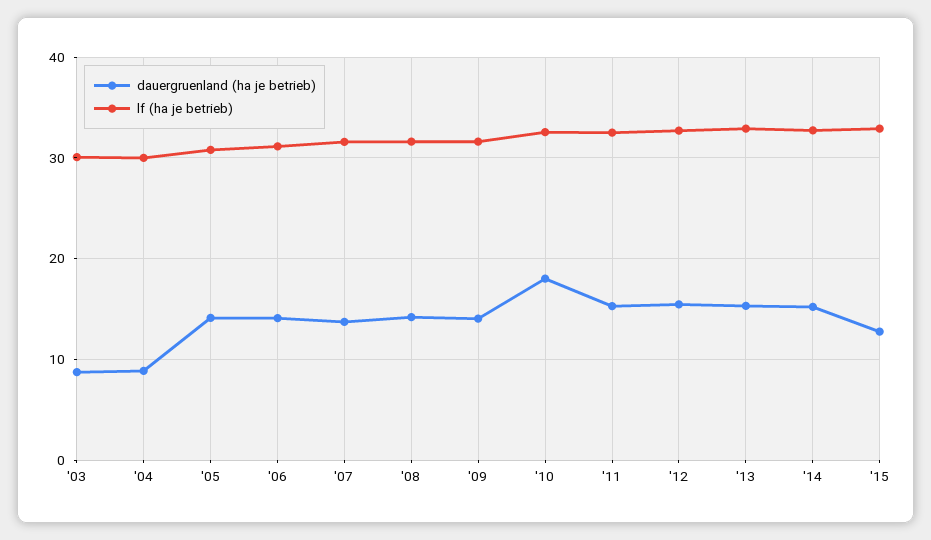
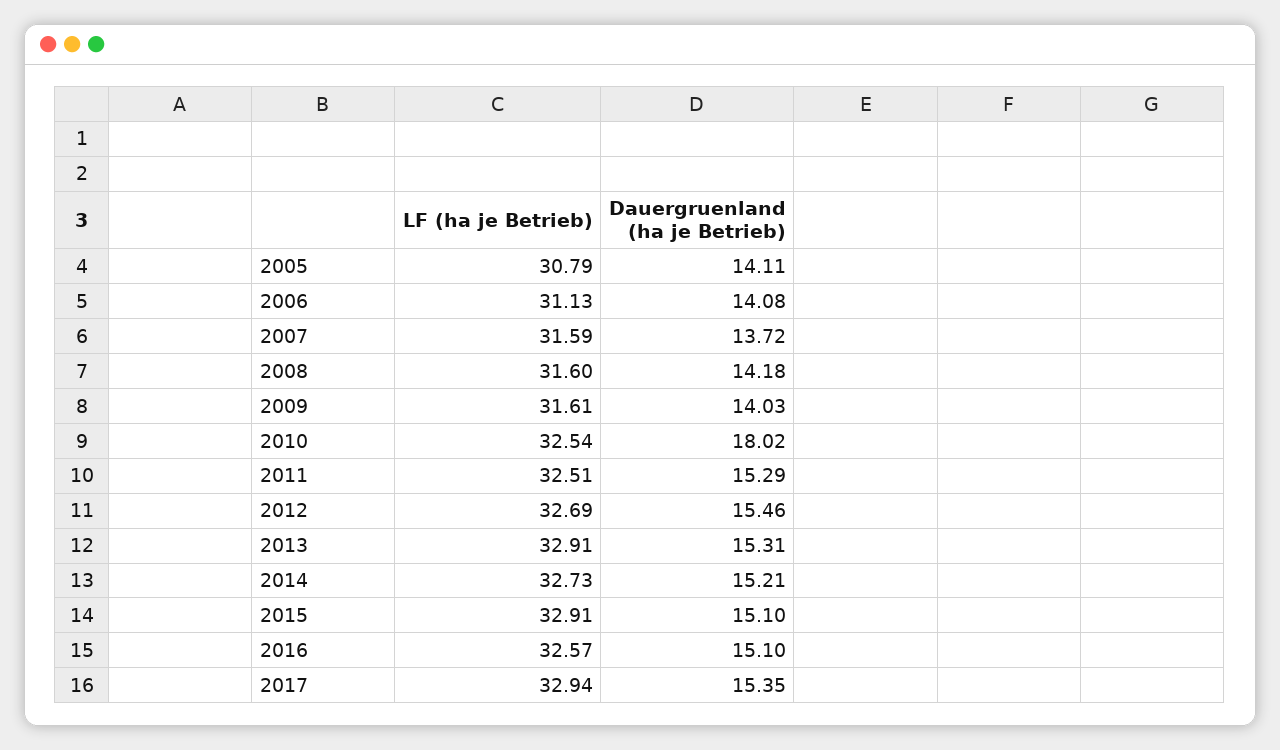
dauergruenland (ha je betrieb), '03: 9 -> none
lf (ha je betrieb), '03: 30 -> none
dauergruenland (ha je betrieb), '04: 9 -> none
lf (ha je betrieb), '04: 30 -> none
dauergruenland (ha je betrieb), '15: 13 -> 15.1
lf (ha je betrieb), 2016: none -> 32.57
dauergruenland (ha je betrieb), 2016: none -> 15.1
lf (ha je betrieb), 2017: none -> 32.94
dauergruenland (ha je betrieb), 2017: none -> 15.35

